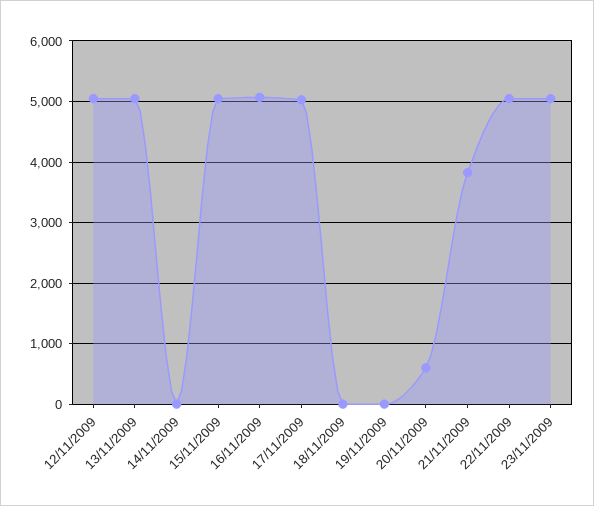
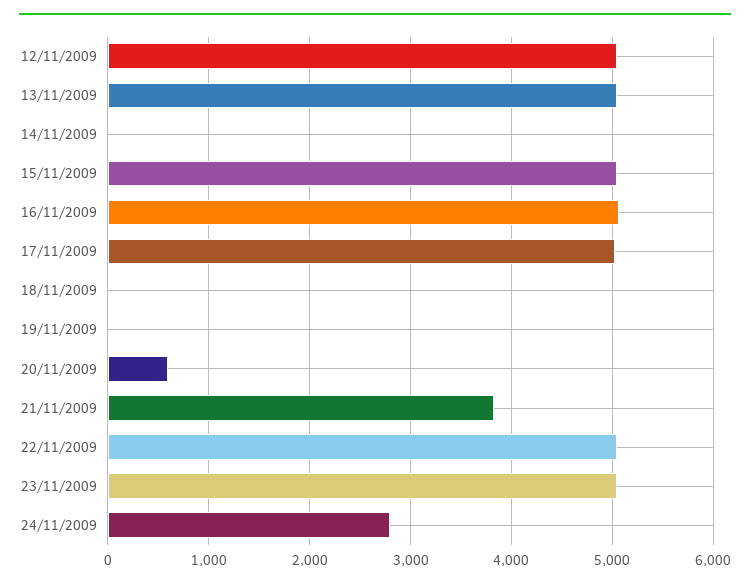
24/11/2009: none -> 2800

